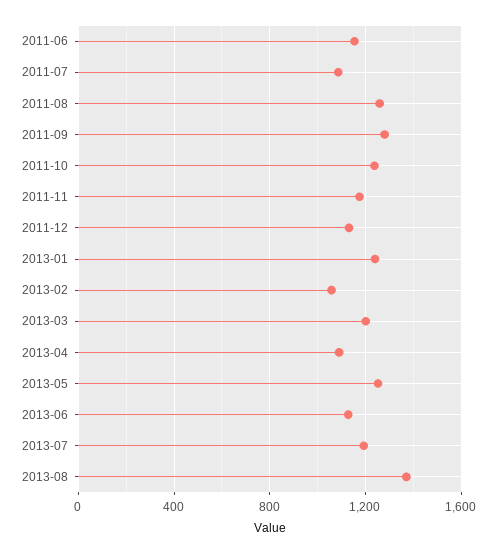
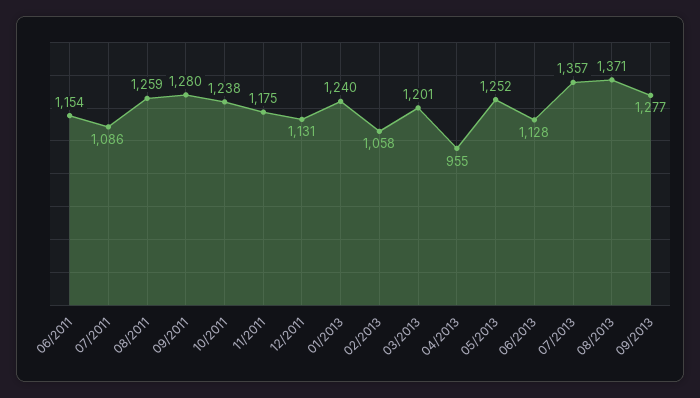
2013-04: 1100 -> 955
2013-07: 1200 -> 1357
09/2013: none -> 1277

